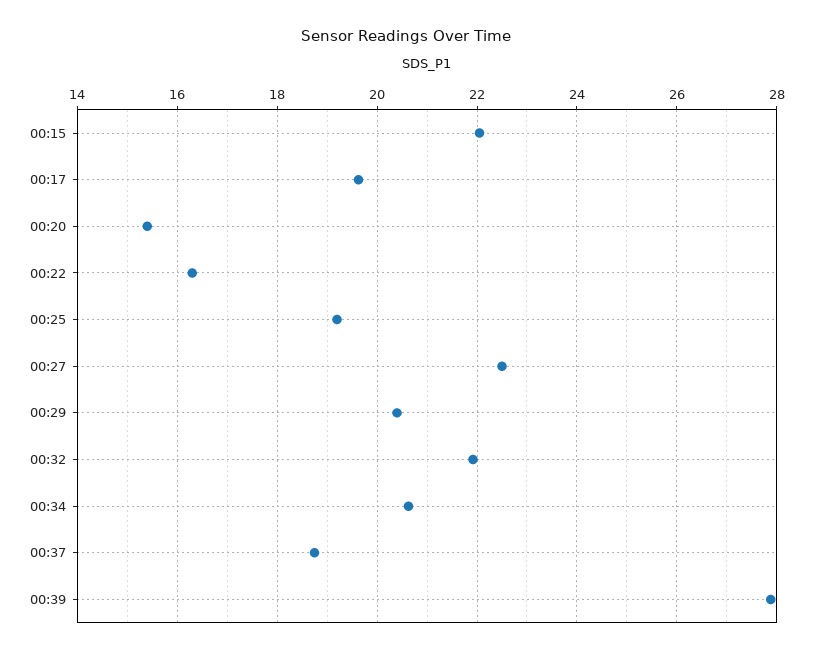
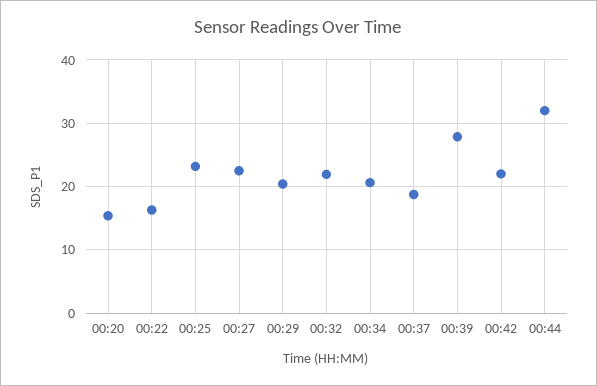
00:15: 22 -> none
00:17: 19.6 -> none
00:25: 19.2 -> 23
00:42: none -> 22
00:44: none -> 32

